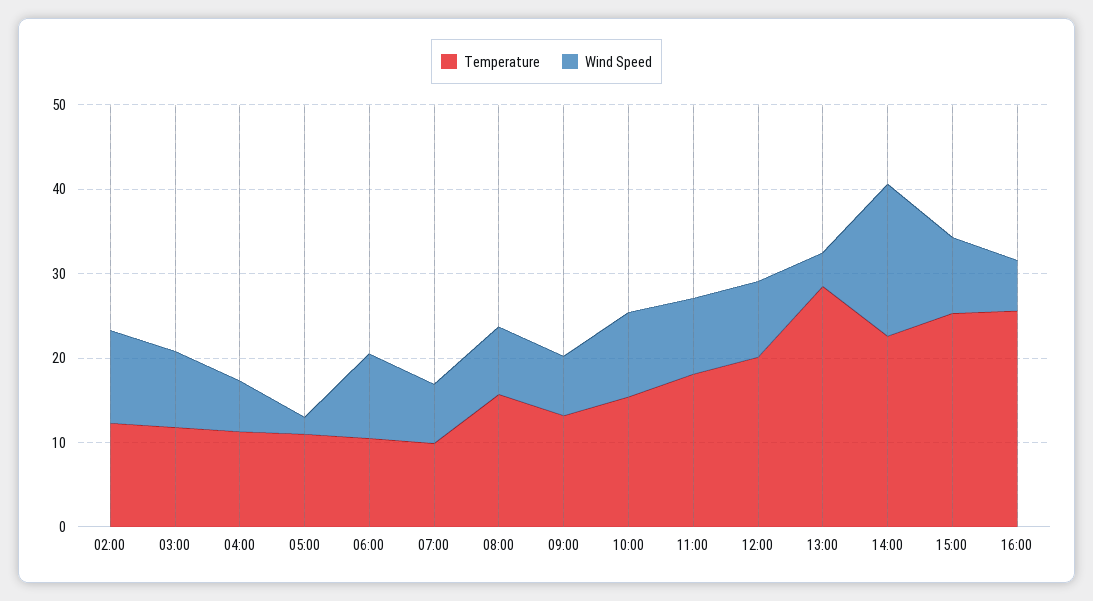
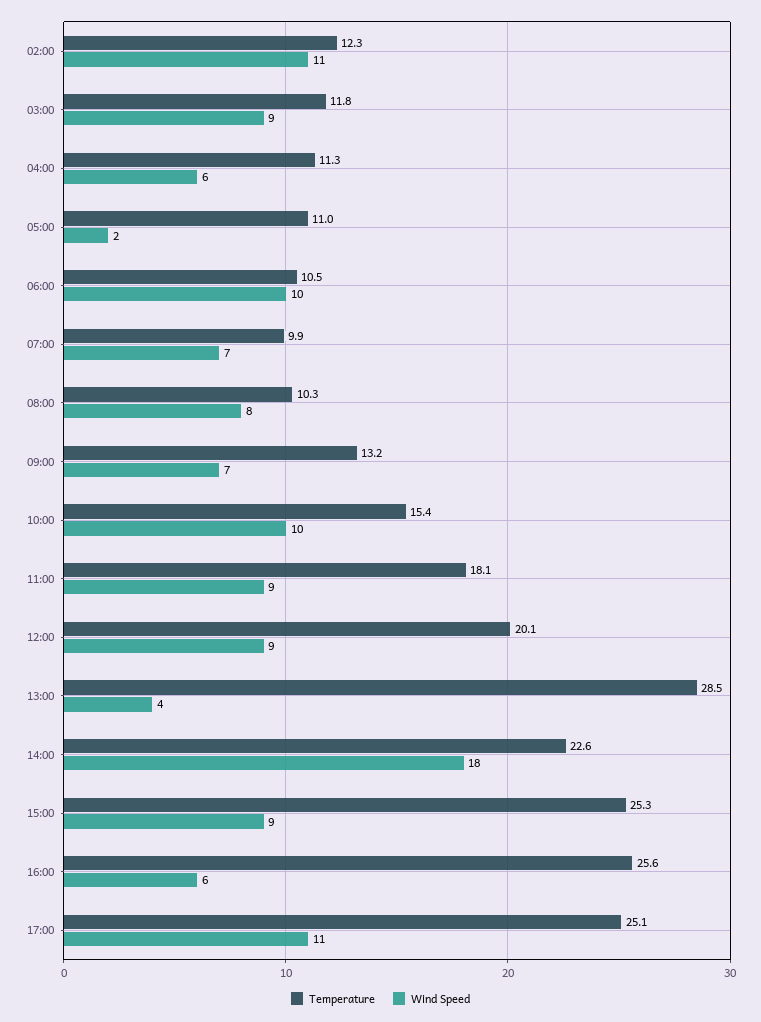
Temperature, 08:00: 16 -> 10.3
Temperature, 17:00: none -> 25.1
Wind Speed, 17:00: none -> 11

